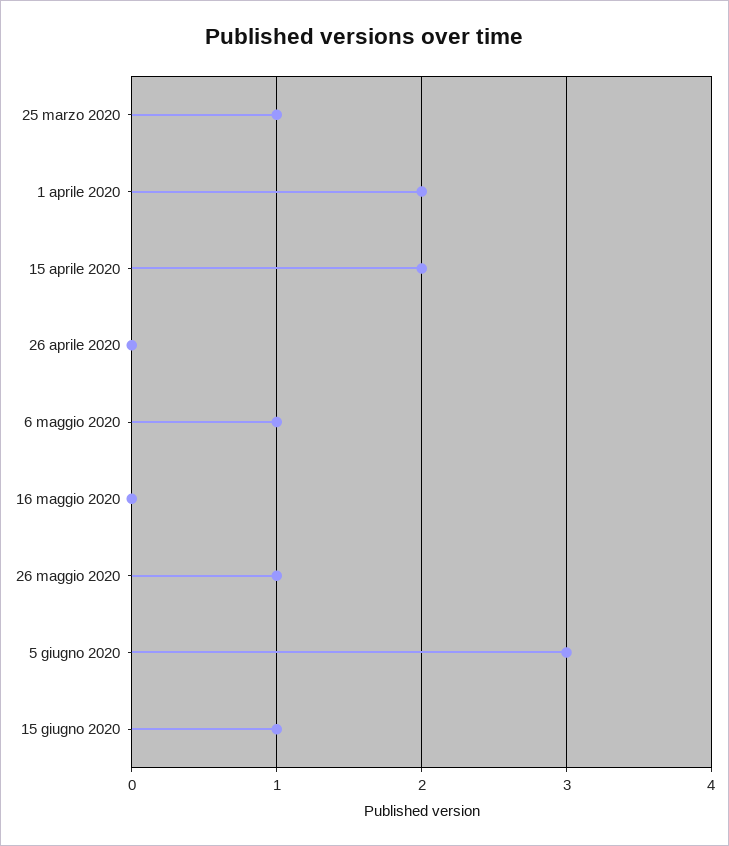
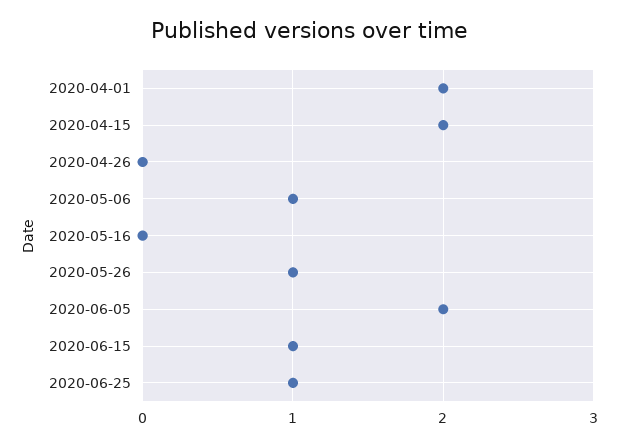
25 marzo 2020: 1 -> none
5 giugno 2020: 3 -> 2
2020-06-25: none -> 1

